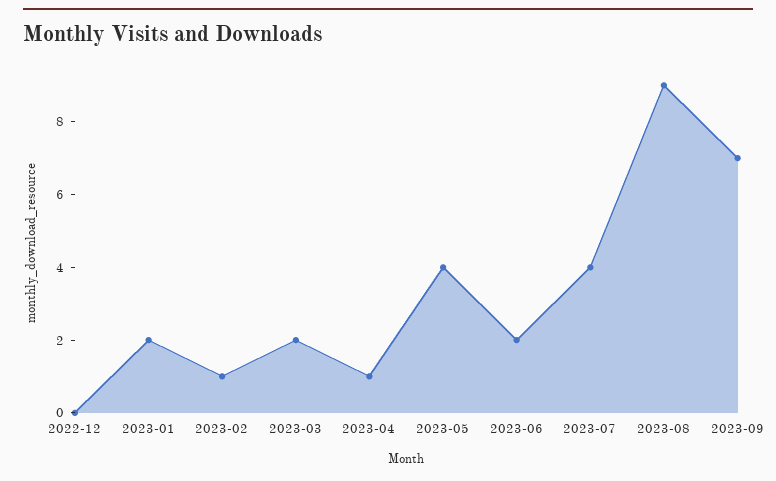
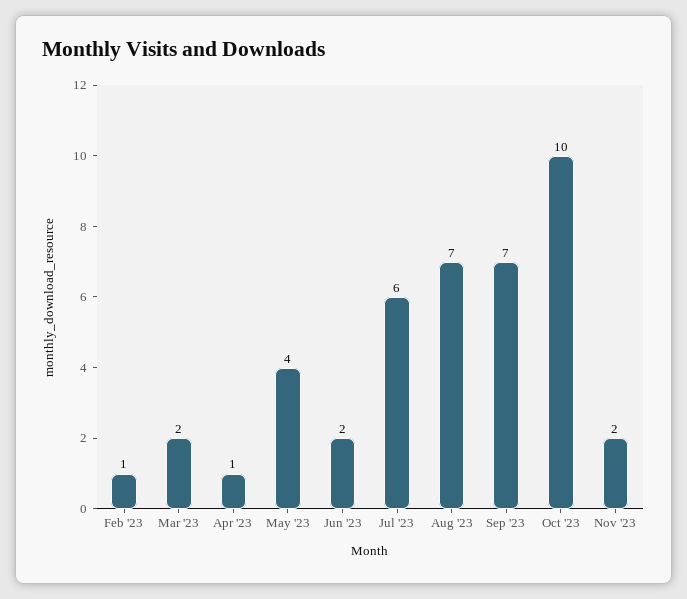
2022-12: 0 -> none
2023-01: 2 -> none
2023-07: 4 -> 6
2023-08: 9 -> 7
Oct '23: none -> 10
Nov '23: none -> 2

